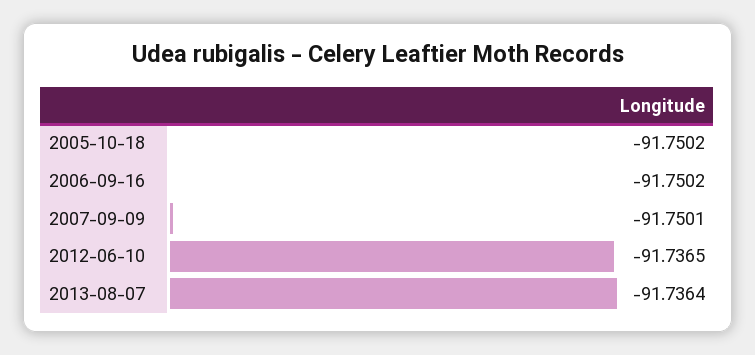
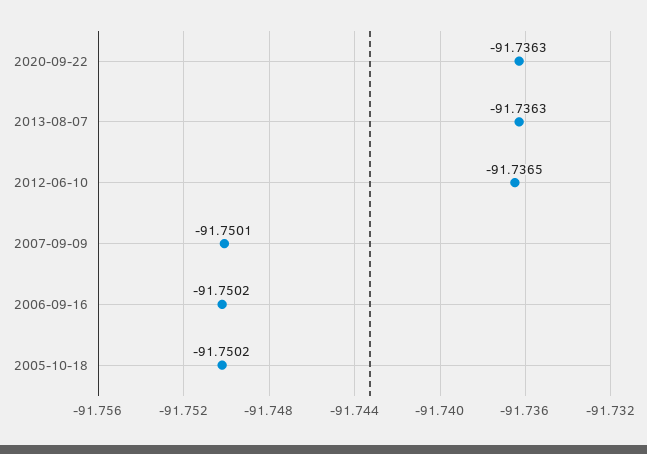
2013-08-07: -91.7364 -> -91.7363
2020-09-22: none -> -91.7363

